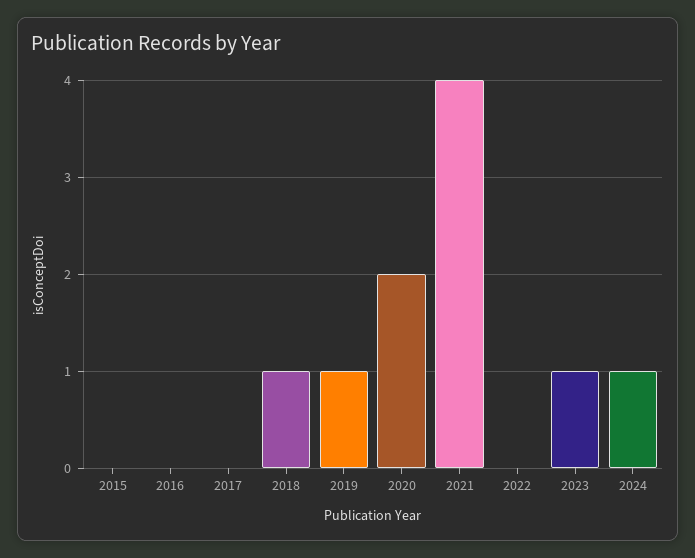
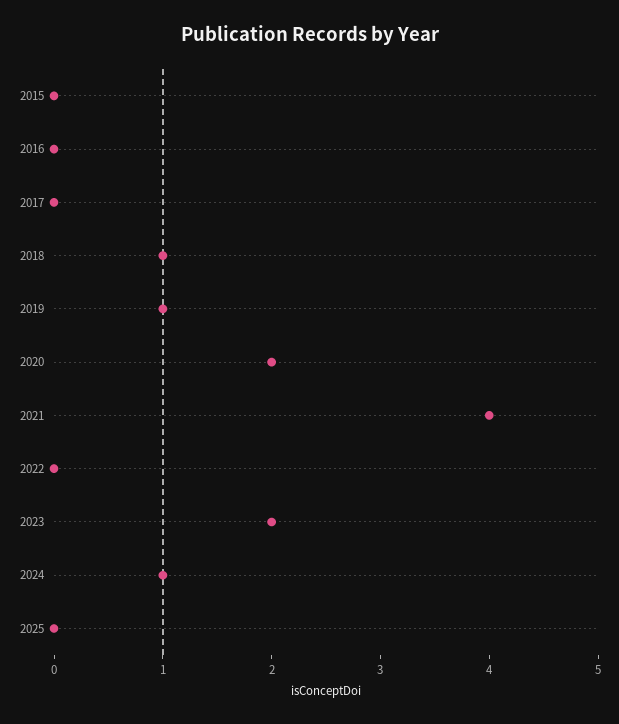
2023: 1 -> 2
2025: none -> 0

